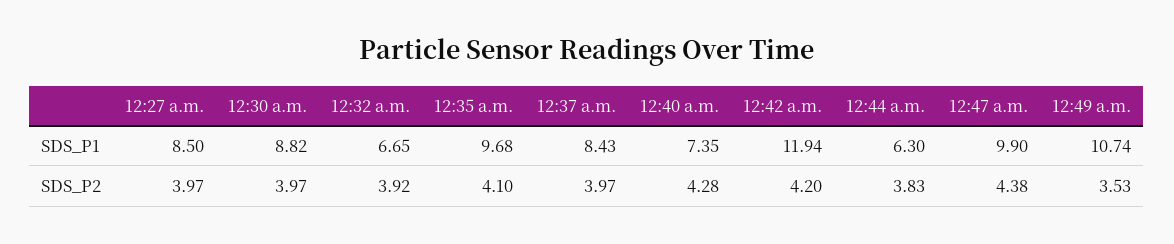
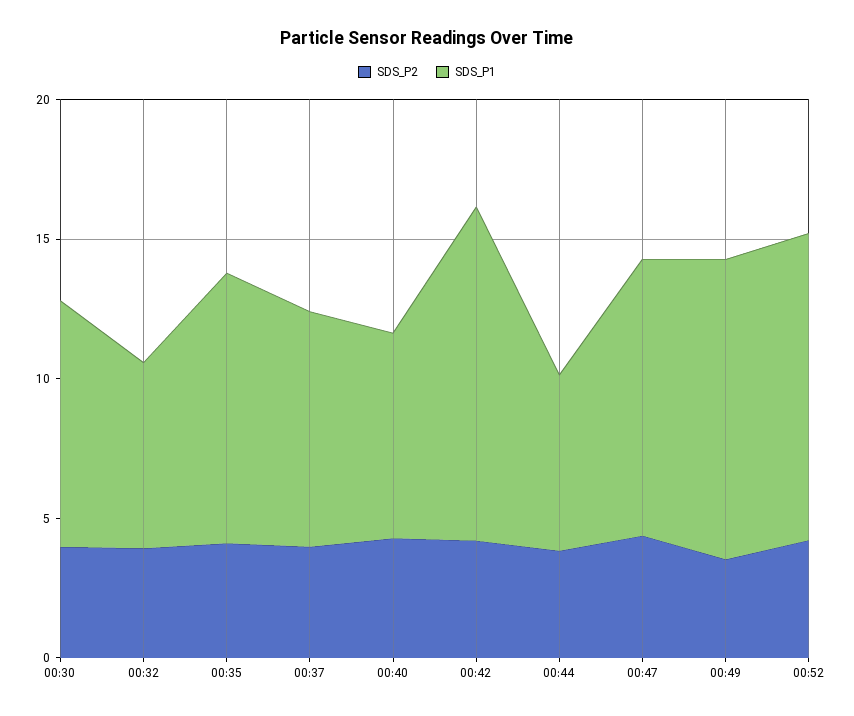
SDS_P1, 12:27 a.m.: 8.5 -> none
SDS_P2, 12:27 a.m.: 3.97 -> none
SDS_P2, 00:52: none -> 4
SDS_P1, 00:52: none -> 11

